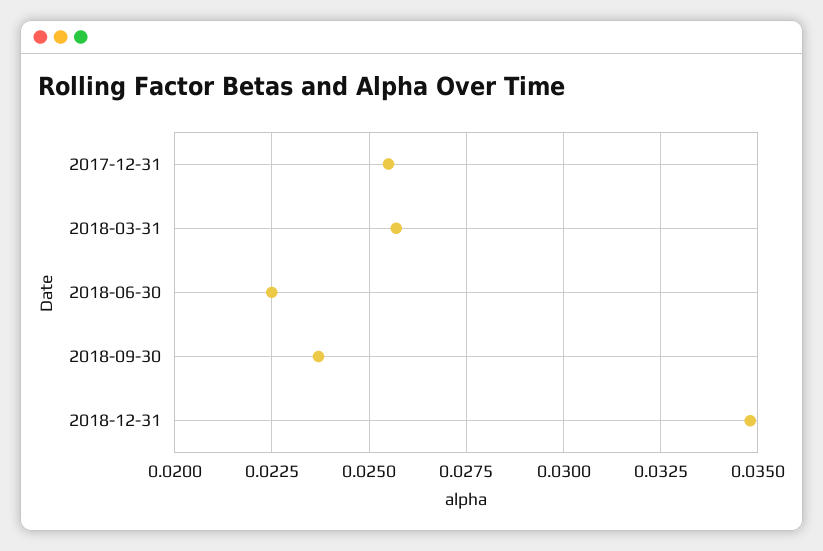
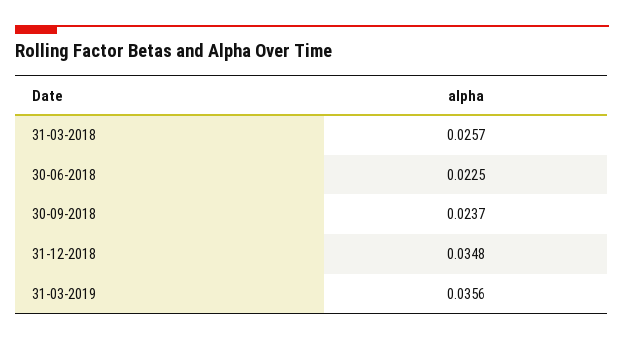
2017-12-31: 0.0255 -> none
31-03-2019: none -> 0.0356

